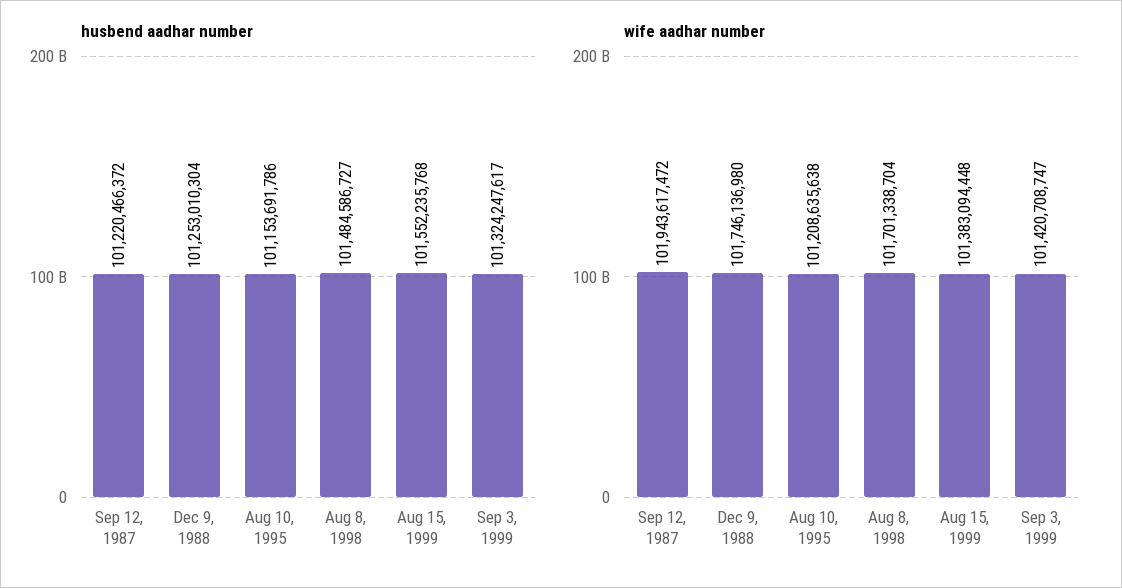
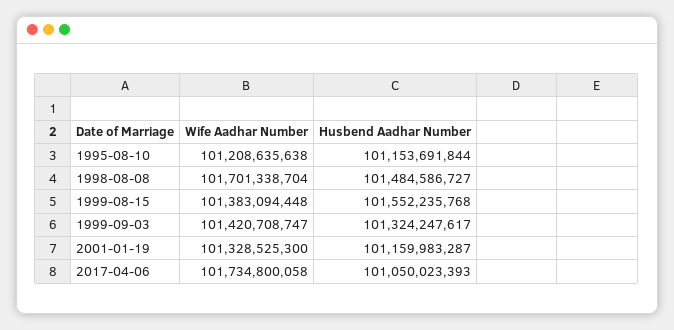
husbend aadhar number, Sep 12, 1987: 101220466372 -> none
husbend aadhar number, Dec 9, 1988: 101253010304 -> none
husbend aadhar number, Aug 10, 1995: 101153691786 -> 101153691844
wife aadhar number, Sep 12, 1987: 101943617472 -> none
wife aadhar number, Dec 9, 1988: 101746136980 -> none
wife aadhar number, 2001-01-19: none -> 101328525300
husbend aadhar number, 2001-01-19: none -> 101159983287
wife aadhar number, 2017-04-06: none -> 101734800058
husbend aadhar number, 2017-04-06: none -> 101050023393

